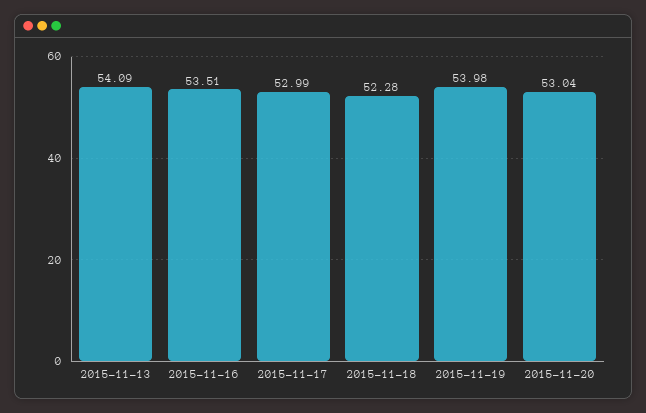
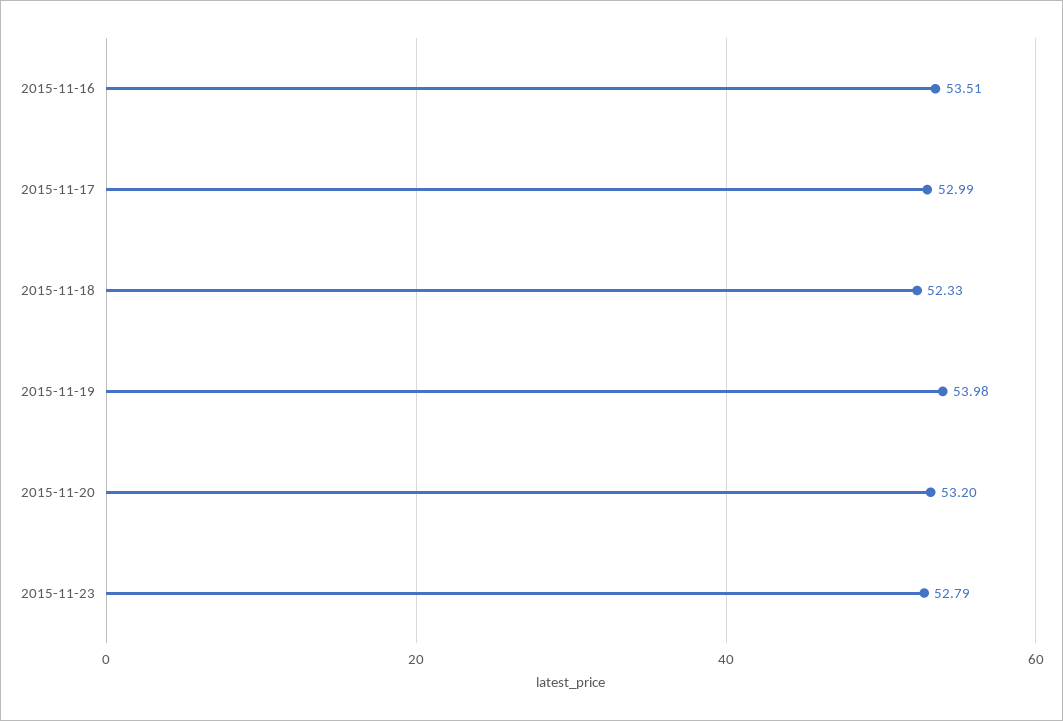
2015-11-13: 54.09 -> none
2015-11-18: 52.28 -> 52.33
2015-11-20: 53.04 -> 53.2
2015-11-23: none -> 52.79

